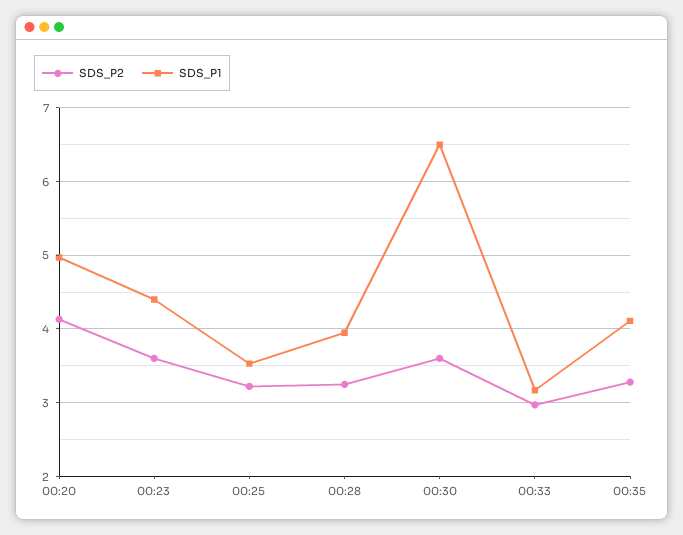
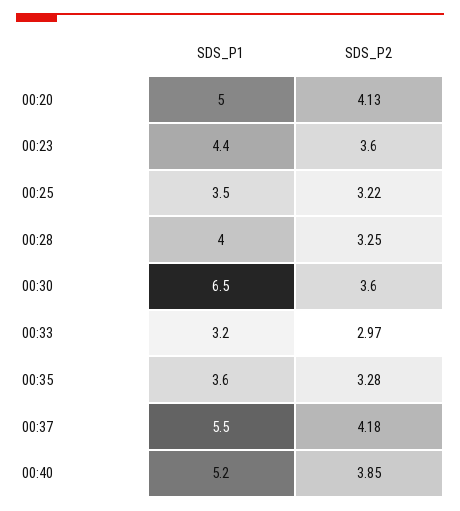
SDS_P1, 00:35: 4.1 -> 3.6
SDS_P1, 00:37: none -> 5.5
SDS_P2, 00:37: none -> 4.18
SDS_P1, 00:40: none -> 5.2
SDS_P2, 00:40: none -> 3.85

